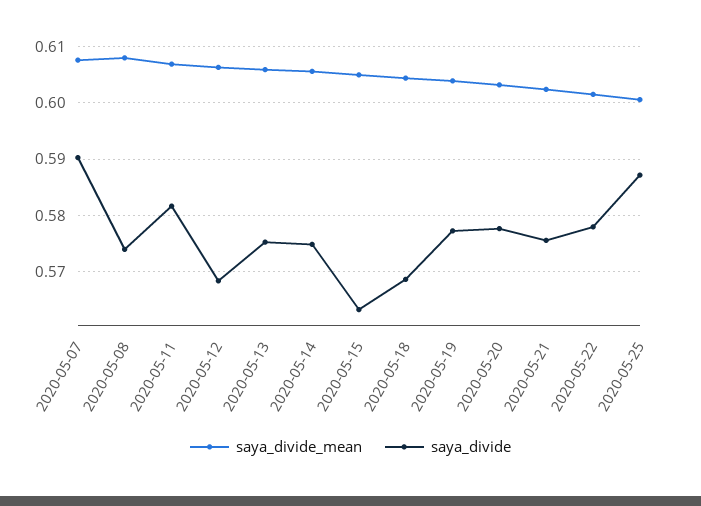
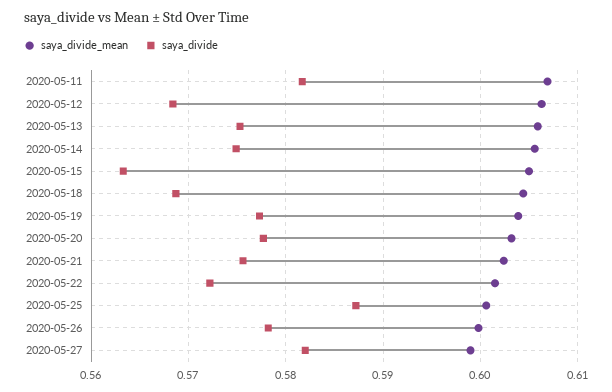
saya_divide_mean, 2020-05-07: 0.608 -> none
saya_divide, 2020-05-07: 0.59 -> none
saya_divide_mean, 2020-05-08: 0.608 -> none
saya_divide, 2020-05-08: 0.574 -> none
saya_divide, 2020-05-22: 0.578 -> 0.572
saya_divide_mean, 2020-05-26: none -> 0.6
saya_divide, 2020-05-26: none -> 0.578
saya_divide_mean, 2020-05-27: none -> 0.599
saya_divide, 2020-05-27: none -> 0.582

